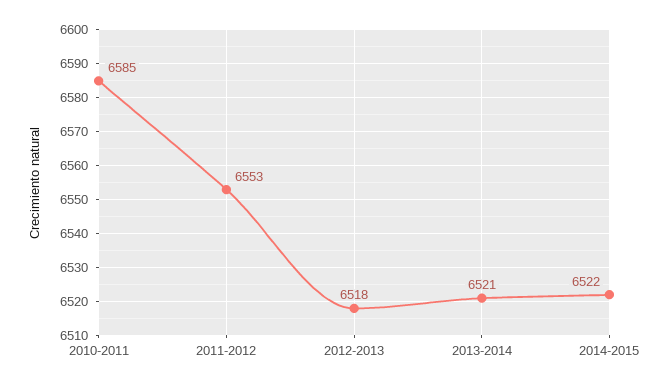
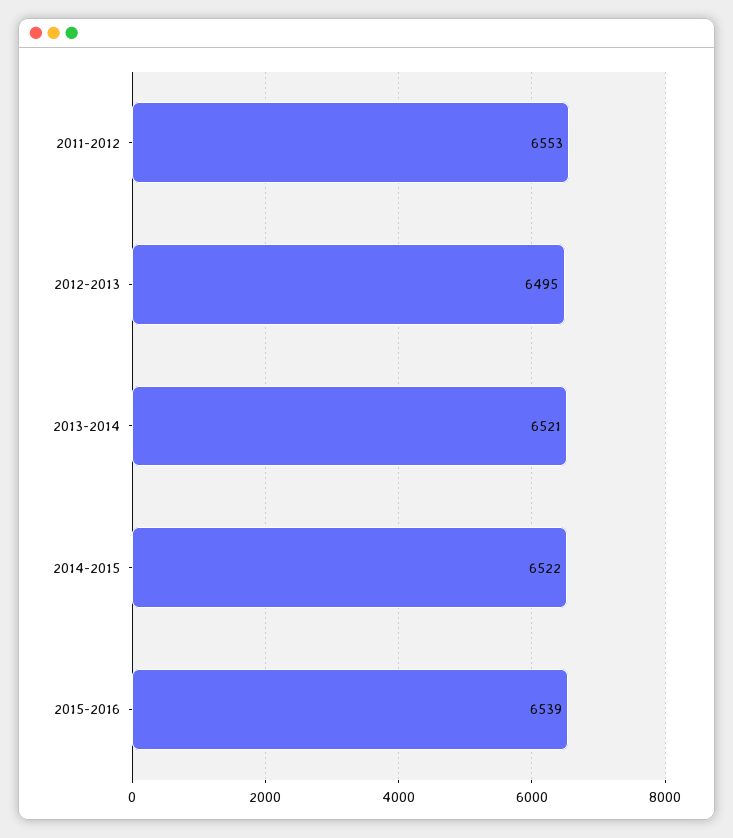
2010-2011: 6585 -> none
2012-2013: 6518 -> 6495
2015-2016: none -> 6539

